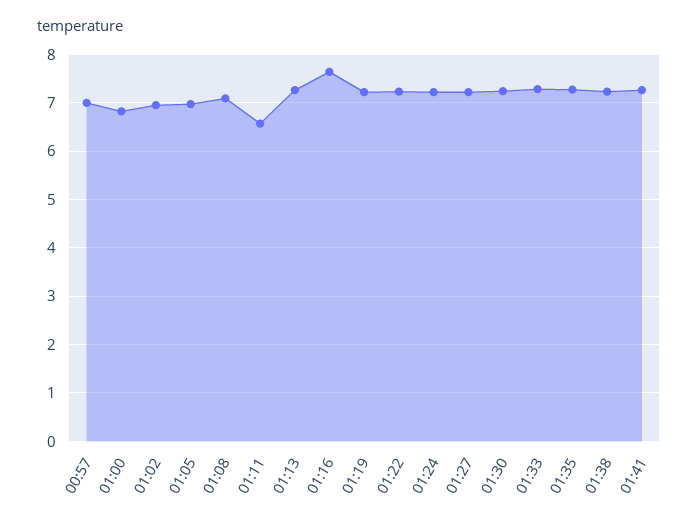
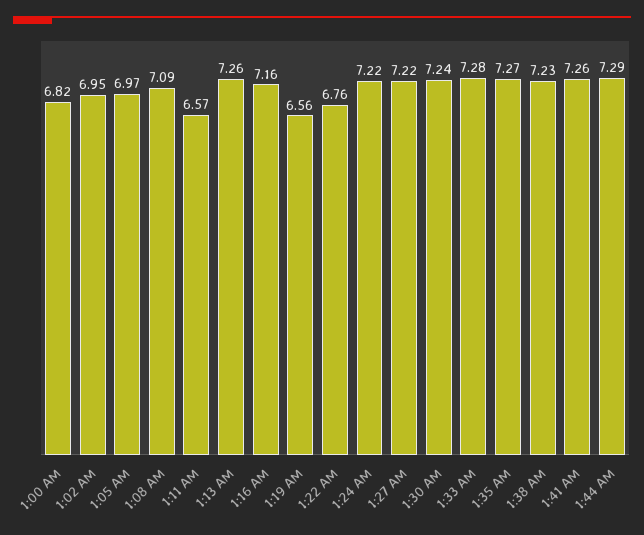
00:57: 7 -> none
01:16: 7.6 -> 7.16
01:19: 7.2 -> 6.56
01:22: 7.2 -> 6.76
1:44 AM: none -> 7.29

